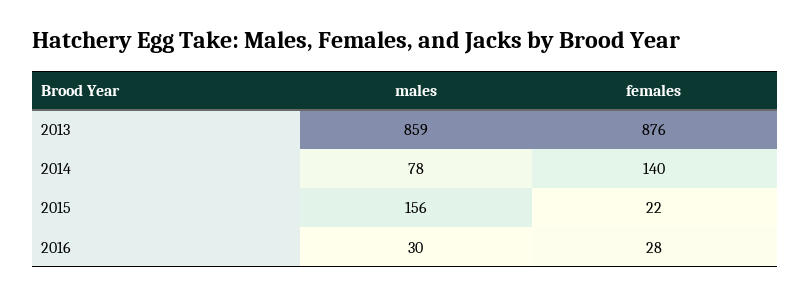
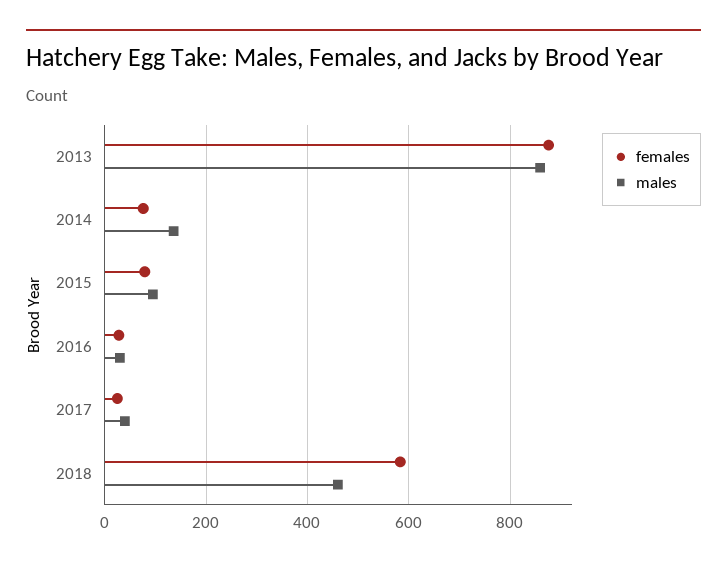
males, 2014: 78 -> 140
females, 2014: 140 -> 80
males, 2015: 156 -> 100
females, 2015: 22 -> 80
females, 2017: none -> 20
males, 2017: none -> 40
females, 2018: none -> 580
males, 2018: none -> 460

